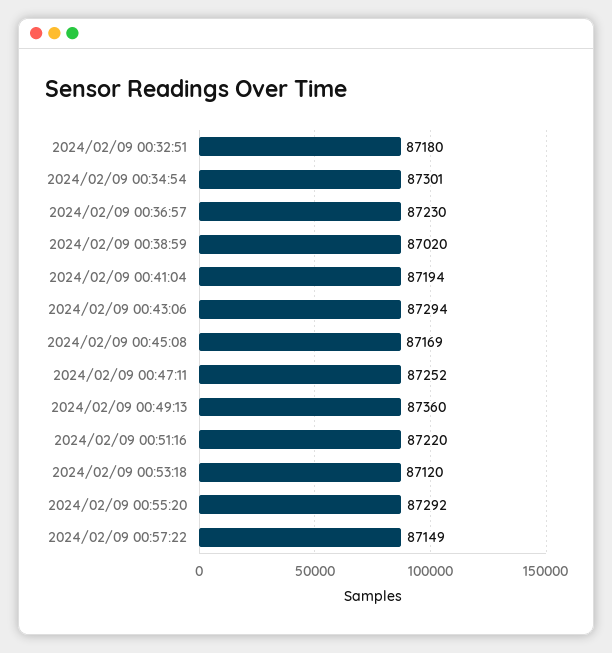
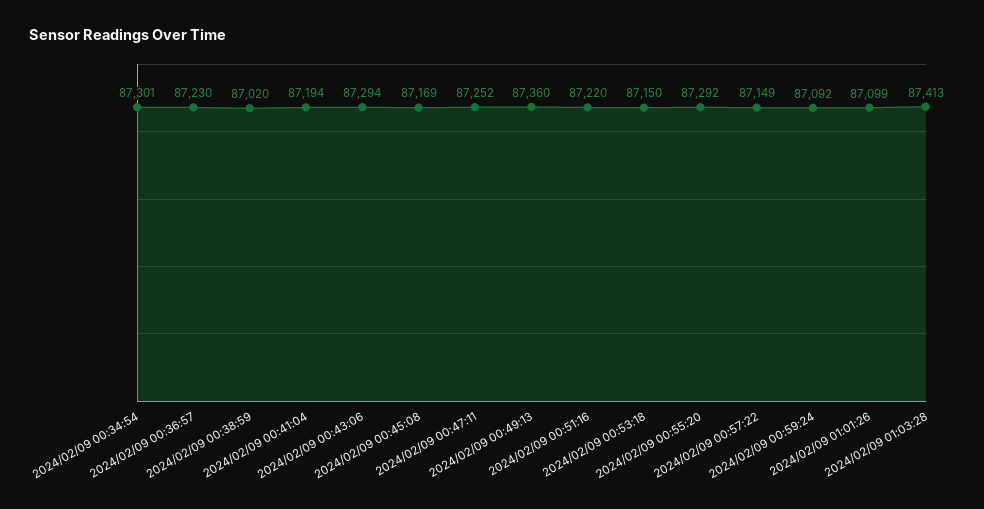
2024/02/09 00:32:51: 87180 -> none
2024/02/09 00:53:18: 87120 -> 87150
2024/02/09 00:59:24: none -> 87092
2024/02/09 01:01:26: none -> 87099
2024/02/09 01:03:28: none -> 87413

